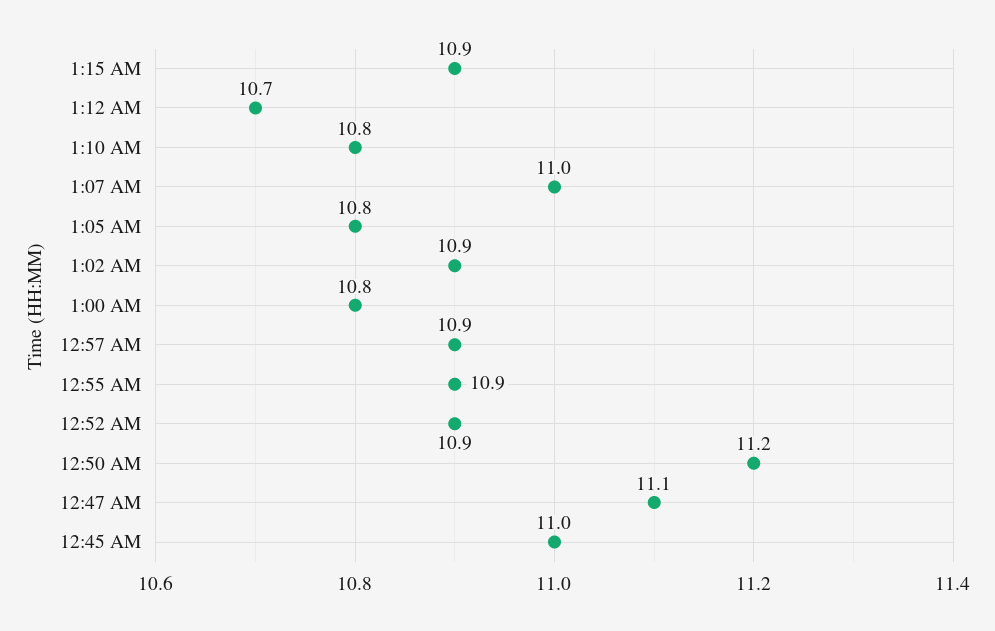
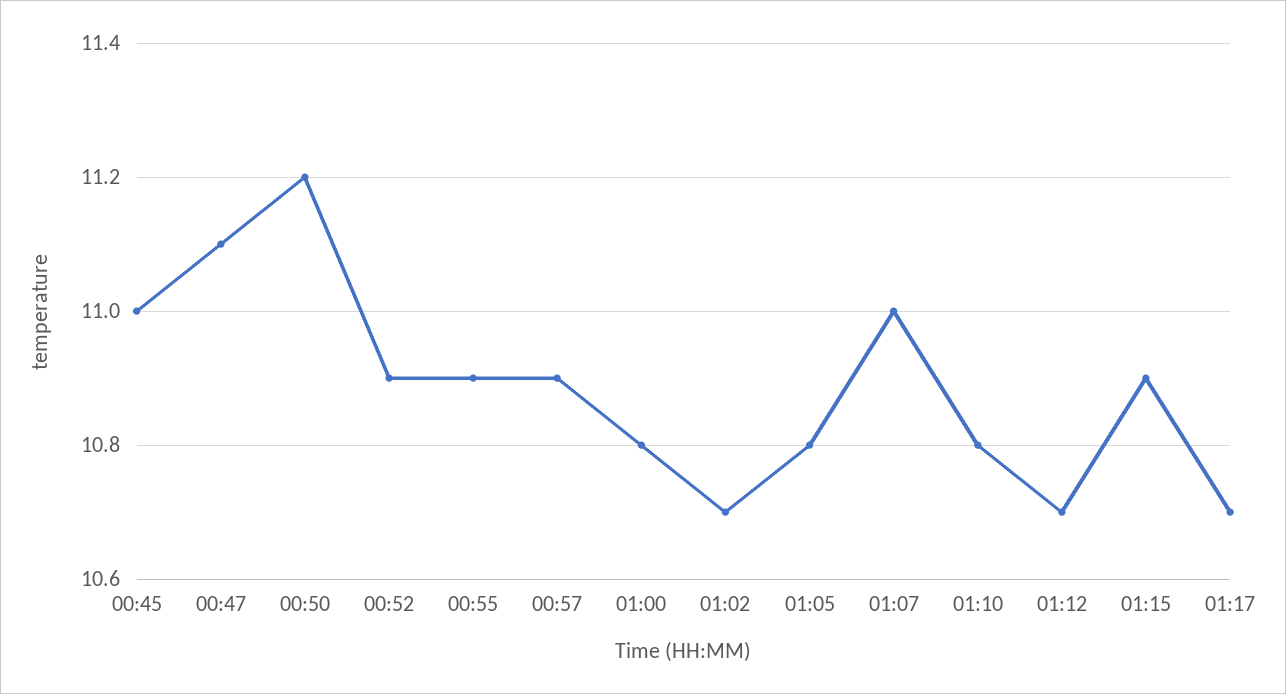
1:02 AM: 10.9 -> 10.7
01:17: none -> 10.7

